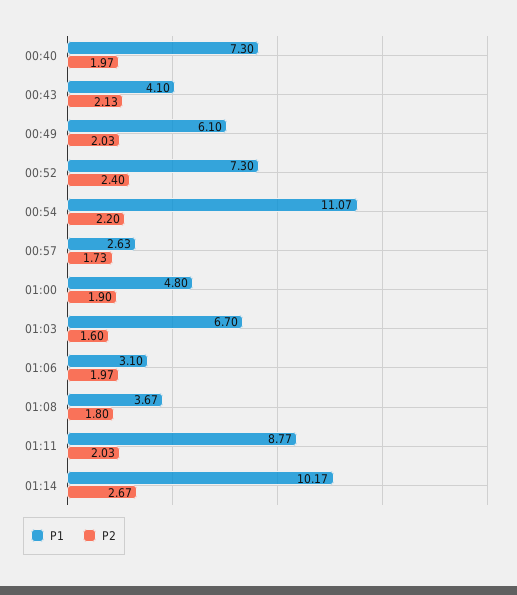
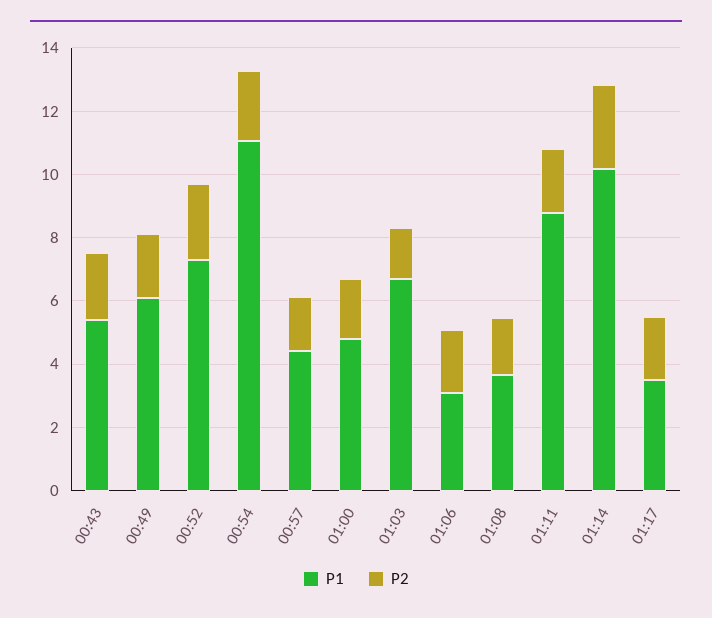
P1, 00:40: 7.3 -> none
P2, 00:40: 1.97 -> none
P1, 00:43: 4.1 -> 5.5
P1, 00:57: 2.63 -> 4.5
P1, 01:17: none -> 3.5
P2, 01:17: none -> 2

